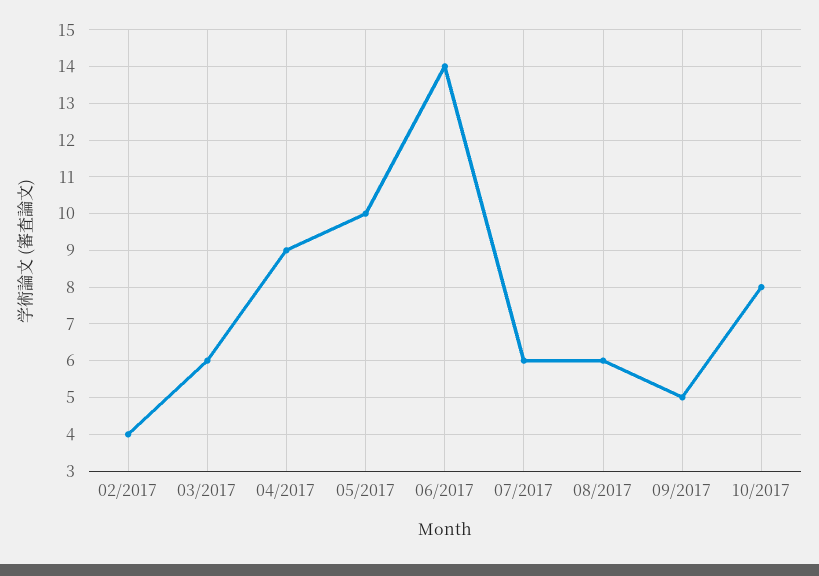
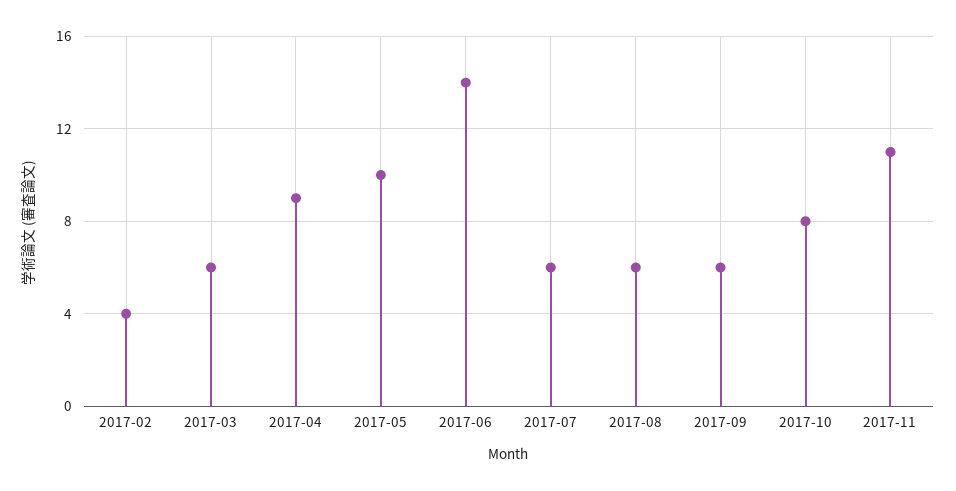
09/2017: 5 -> 6
2017-11: none -> 11

